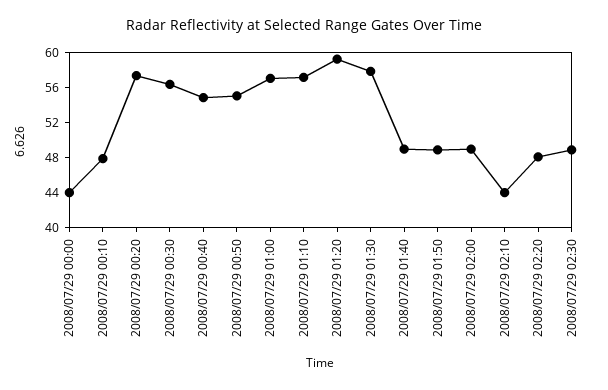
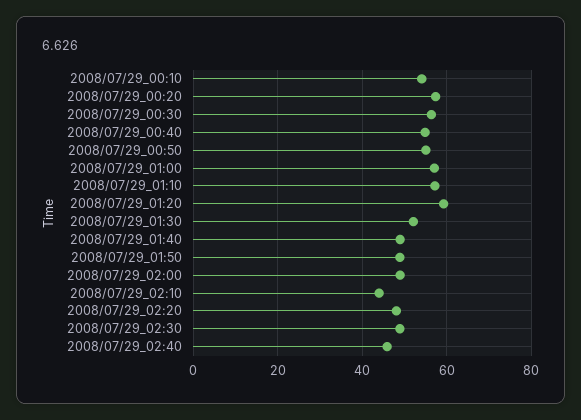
2008/07/29 00:00: 44 -> none
2008/07/29 00:10: 48 -> 54
2008/07/29 01:30: 58 -> 52
2008/07/29_02:40: none -> 46

